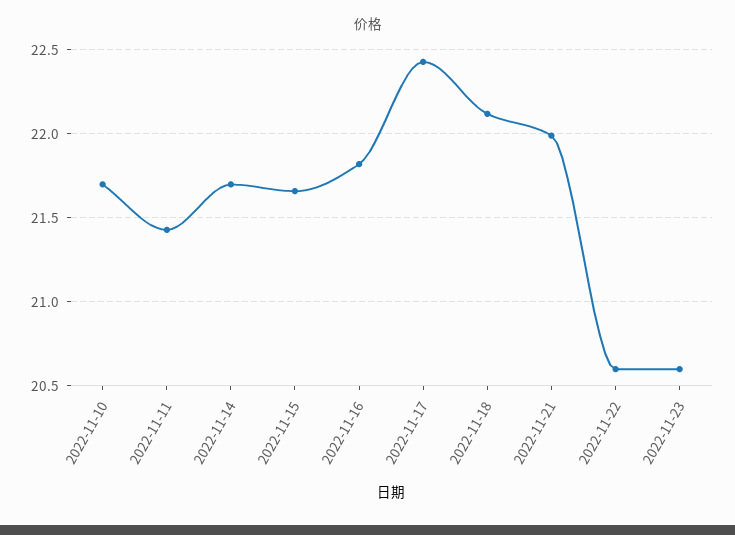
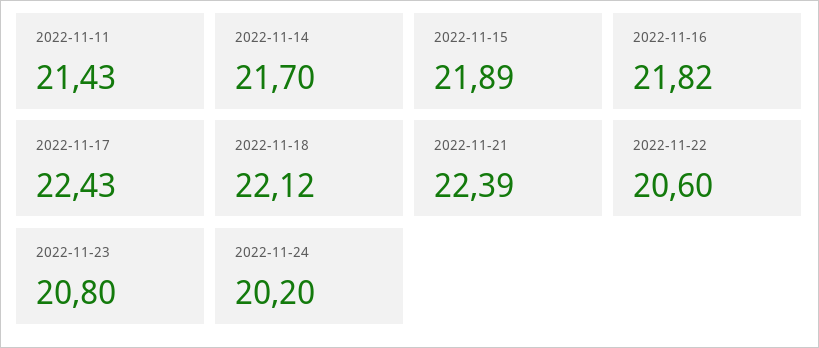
2022-11-10: 21.7 -> none
2022-11-15: 21.65 -> 21.89
2022-11-21: 22 -> 22.39
2022-11-23: 20.6 -> 20.8
2022-11-24: none -> 20.2

